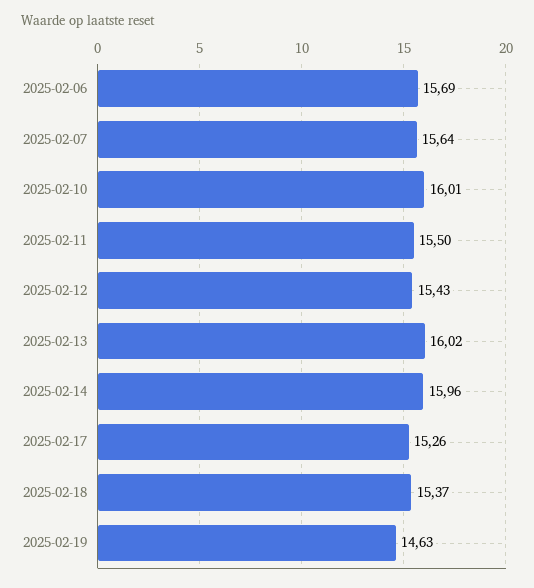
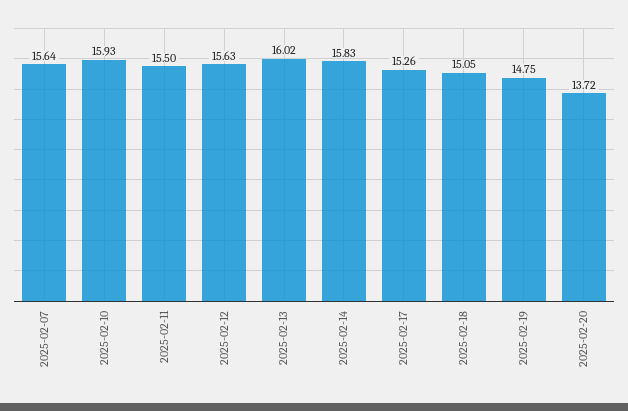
2025-02-06: 15.69 -> none
2025-02-10: 16.01 -> 15.93
2025-02-12: 15.43 -> 15.63
2025-02-14: 15.96 -> 15.83
2025-02-18: 15.37 -> 15.05
2025-02-19: 14.63 -> 14.75
2025-02-20: none -> 13.72

